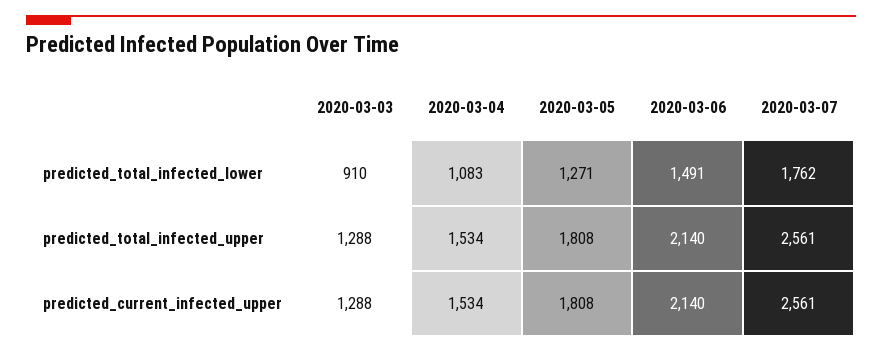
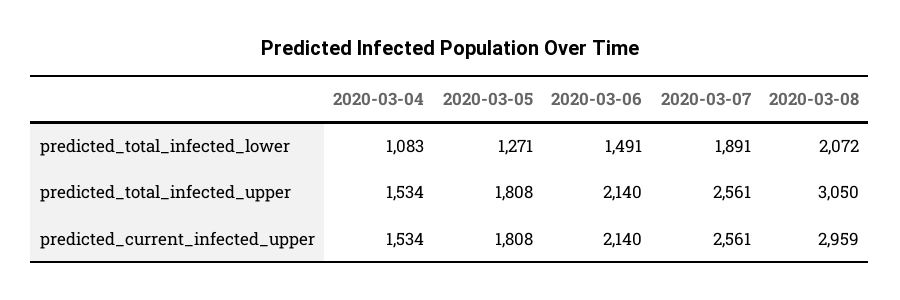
2020-03-03, predicted_total_infected_lower: 910 -> none
2020-03-07, predicted_total_infected_lower: 1762 -> 1891
2020-03-03, predicted_total_infected_upper: 1288 -> none
2020-03-03, predicted_current_infected_upper: 1288 -> none
2020-03-08, predicted_total_infected_lower: none -> 2072
2020-03-08, predicted_total_infected_upper: none -> 3050
2020-03-08, predicted_current_infected_upper: none -> 2959

